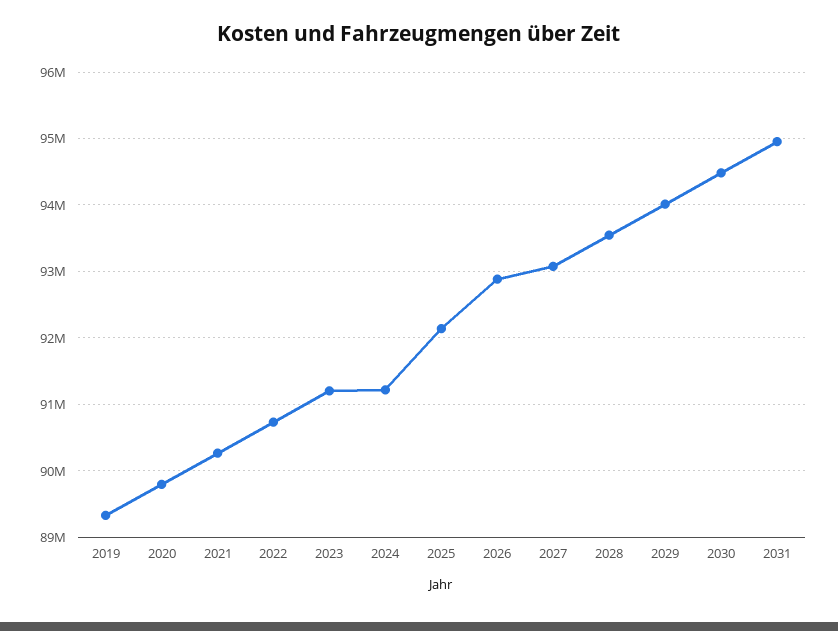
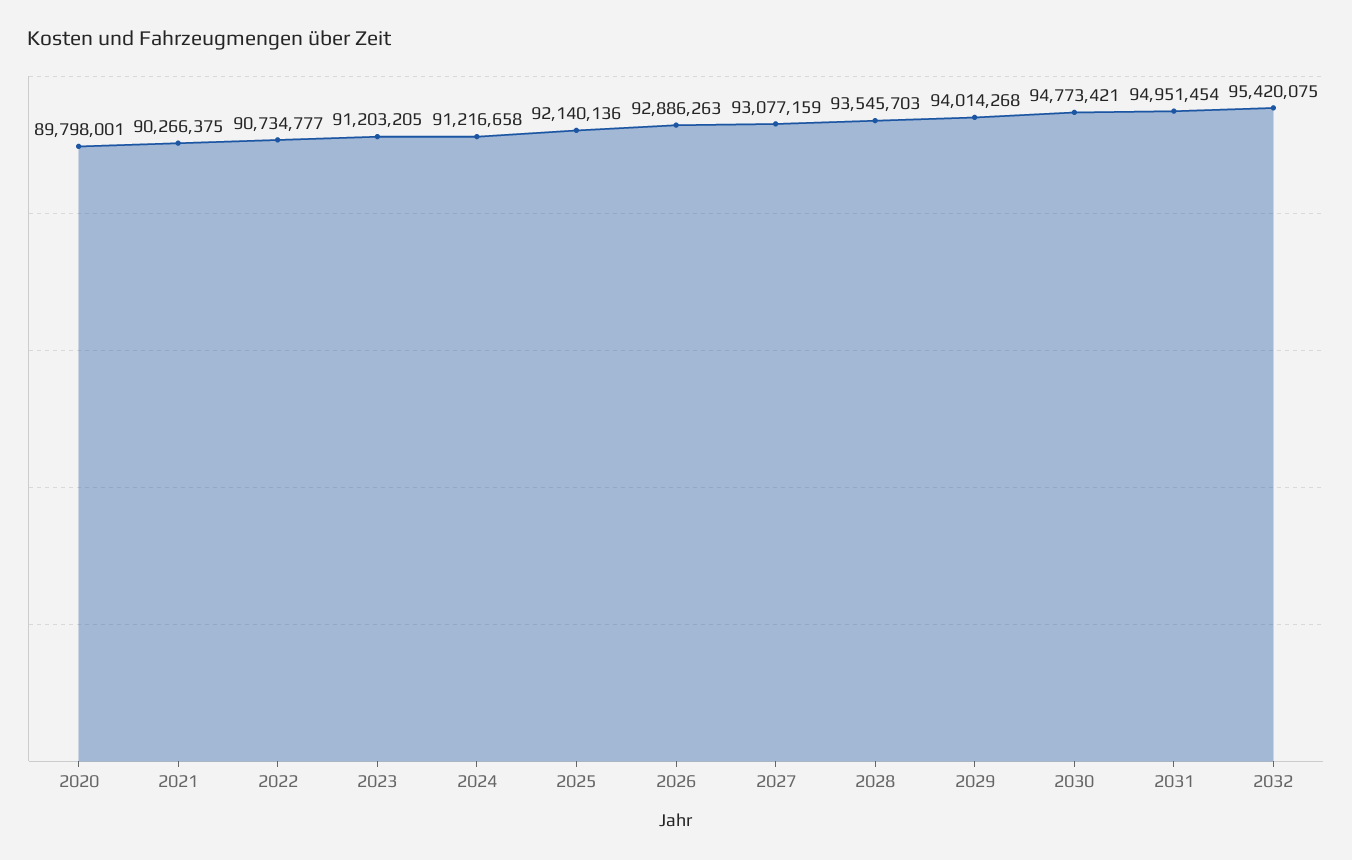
2019: 89300000 -> none
2030: 94500000 -> 94773421
2032: none -> 95420075

